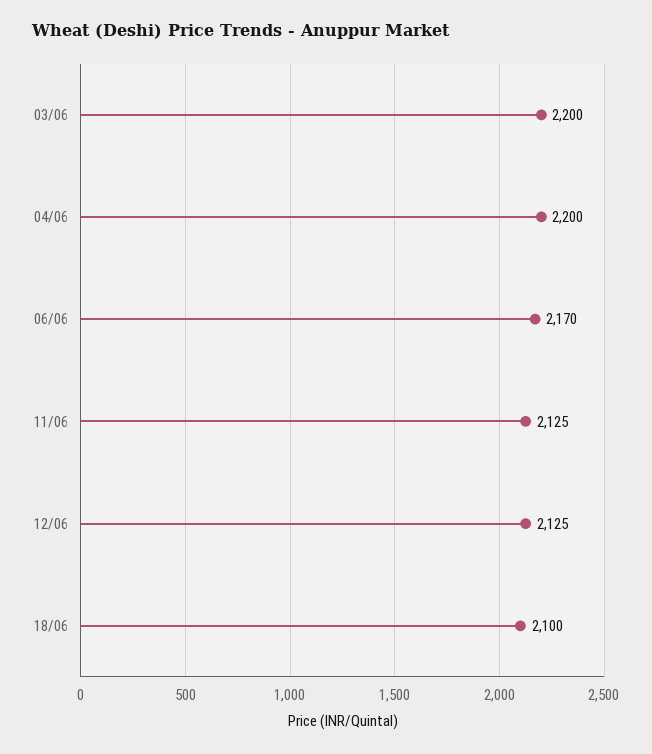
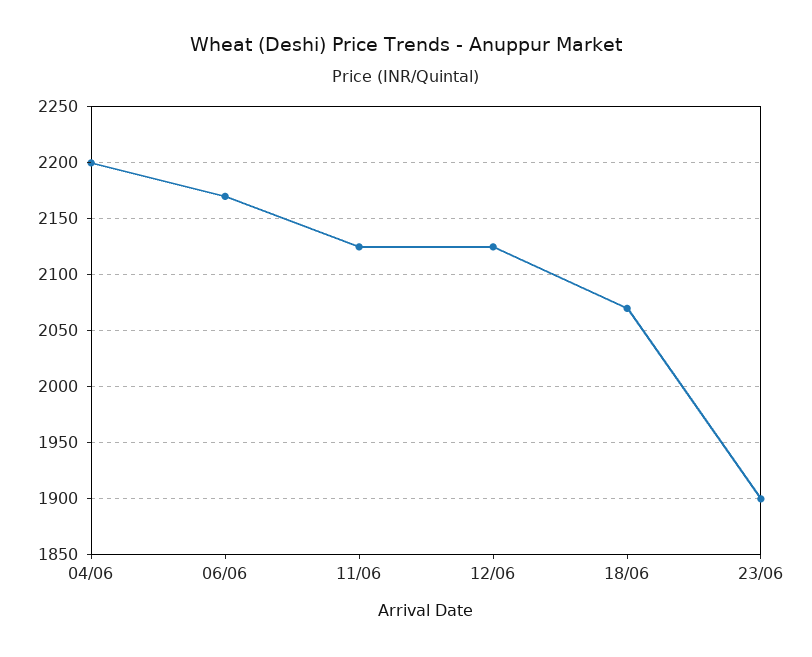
03/06: 2200 -> none
18/06: 2100 -> 2070
23/06: none -> 1900

